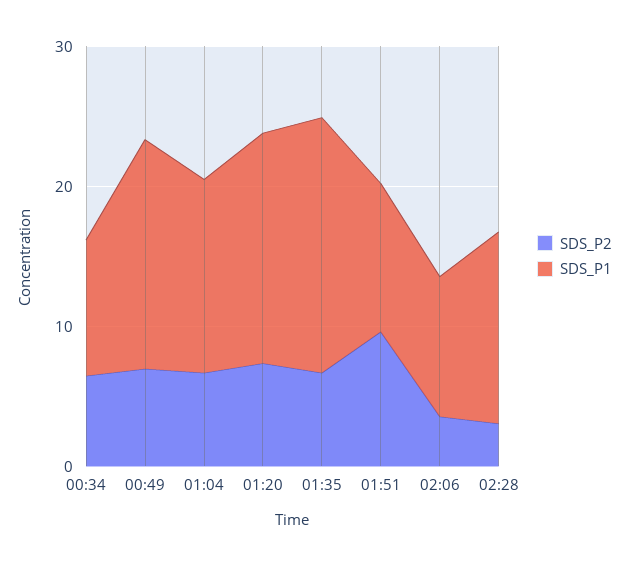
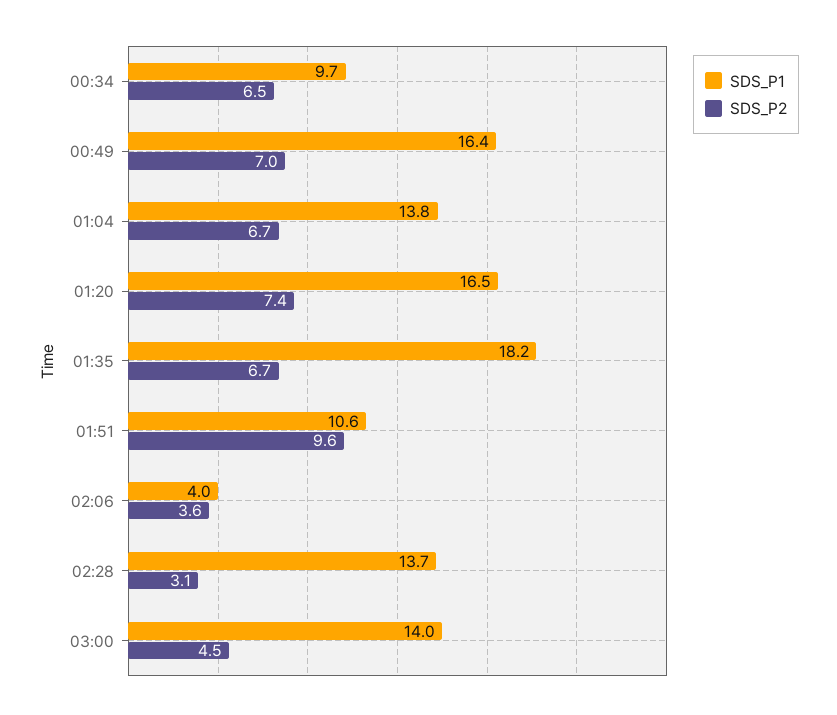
SDS_P1, 02:06: 10 -> 4
SDS_P1, 03:00: none -> 14
SDS_P2, 03:00: none -> 4.5

